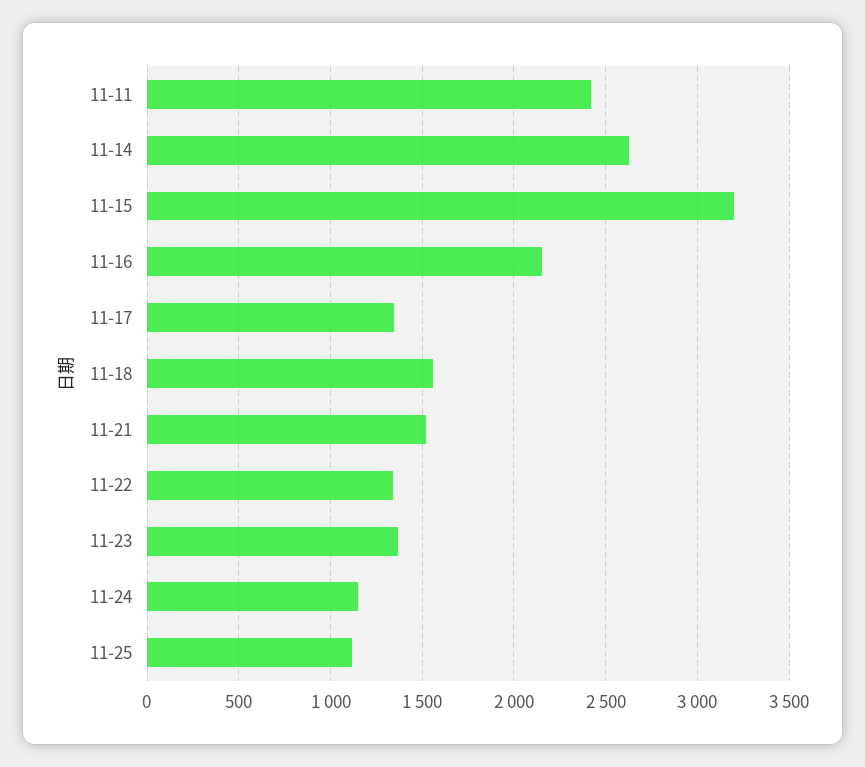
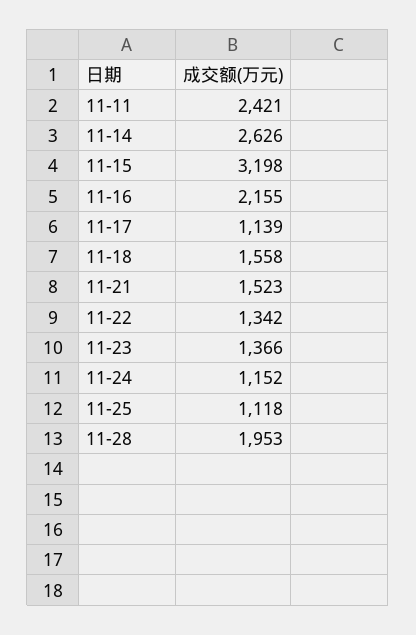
11-17: 1350 -> 1139
11-28: none -> 1953

